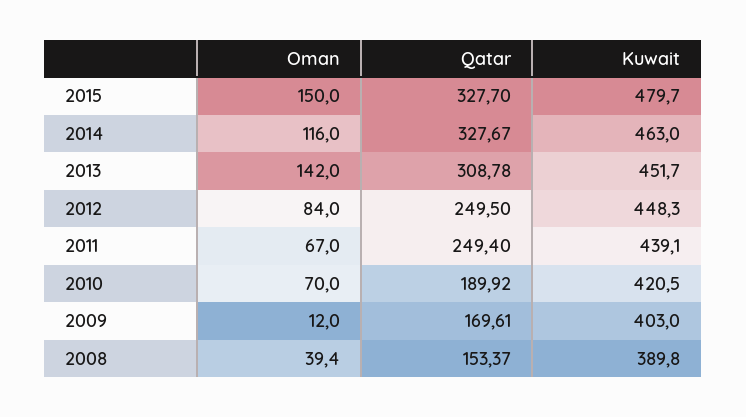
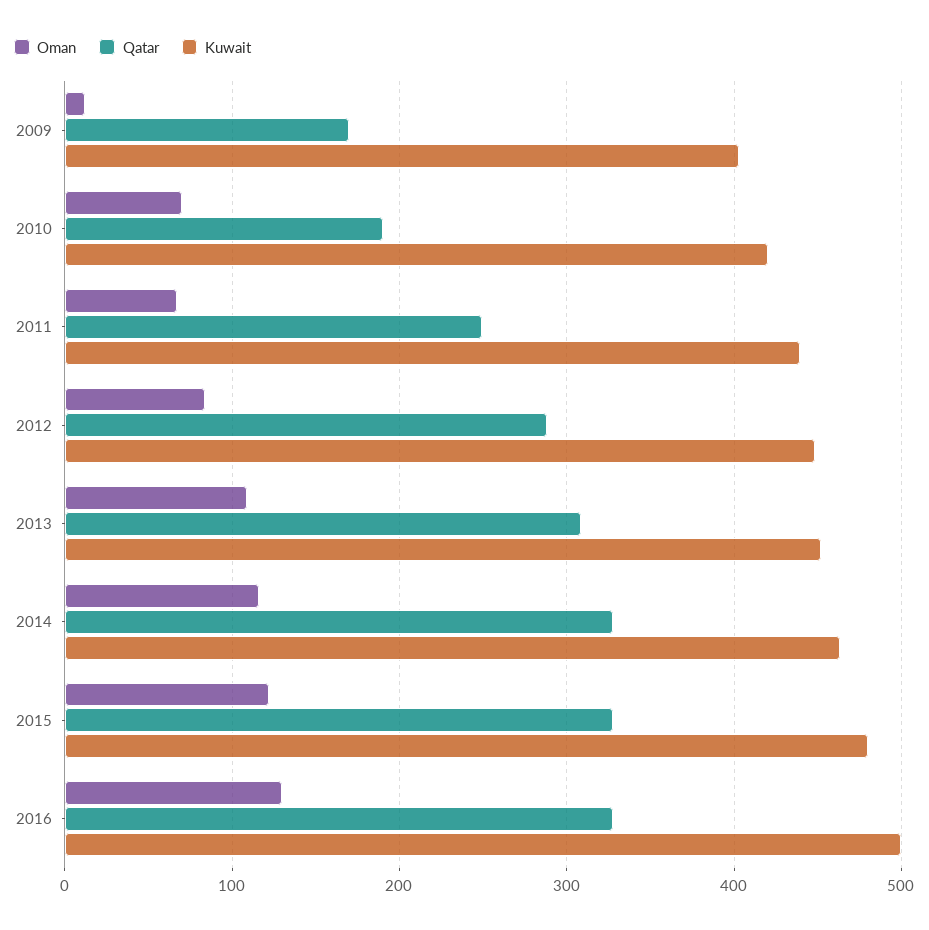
Oman, 2015: 150 -> 120
Oman, 2013: 142 -> 110
Qatar, 2012: 249.5 -> 290
Oman, 2008: 39.4 -> none
Qatar, 2008: 153.37 -> none
Kuwait, 2008: 389.8 -> none
Oman, 2016: none -> 130
Qatar, 2016: none -> 330
Kuwait, 2016: none -> 500

